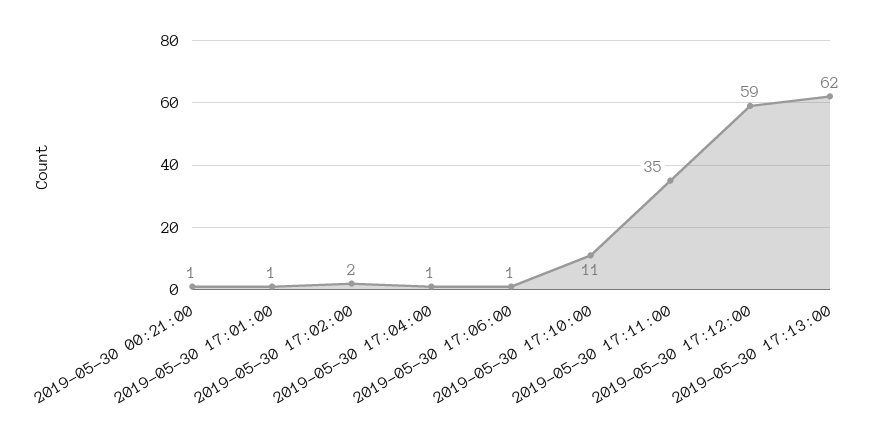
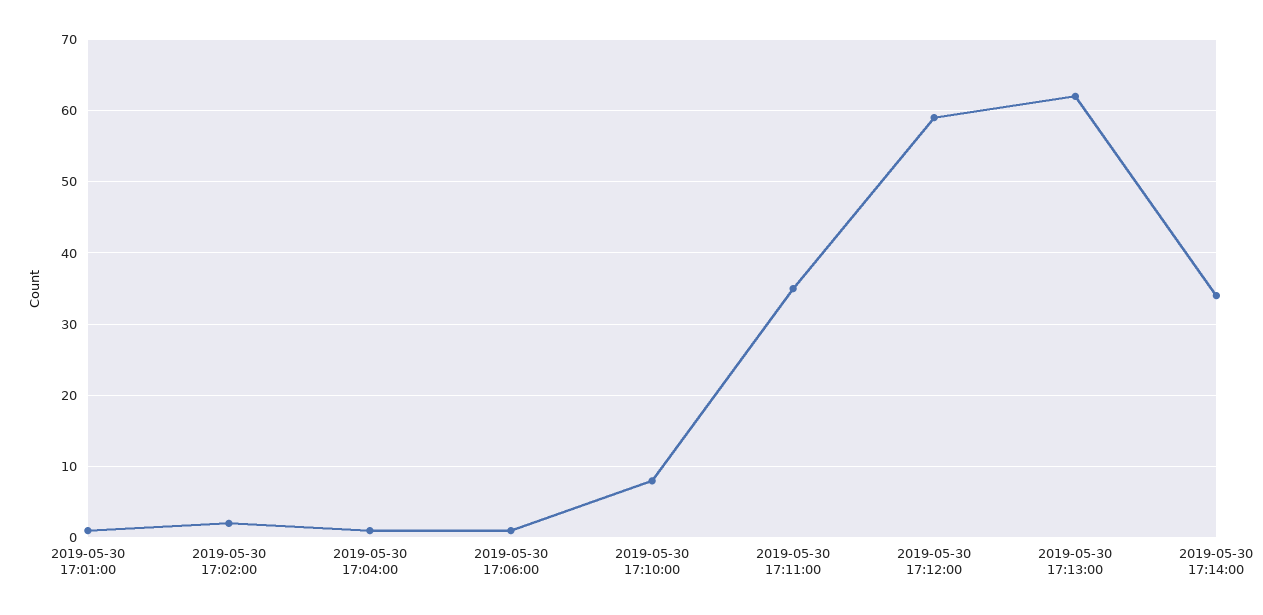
2019-05-30 00:21:00: 1 -> none
2019-05-30 17:10:00: 11 -> 8
2019-05-30 17:14:00: none -> 34

